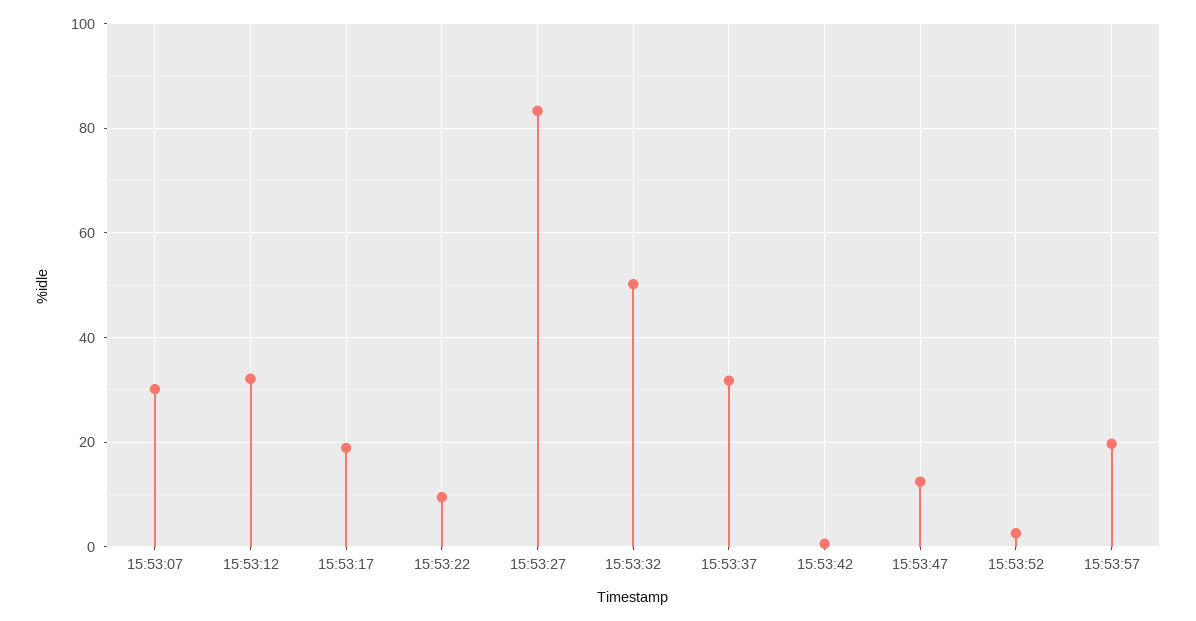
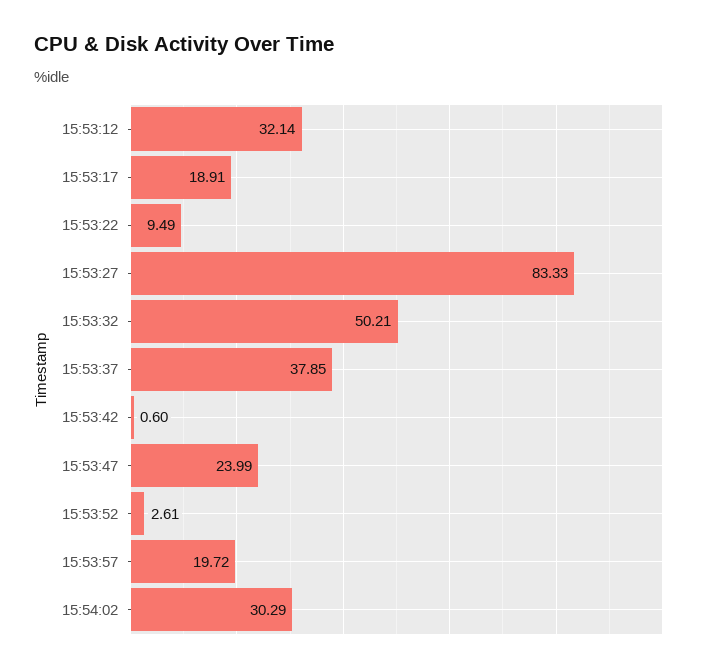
15:53:07: 30 -> none
15:53:37: 32 -> 37.85
15:53:47: 12 -> 23.99
15:54:02: none -> 30.29

